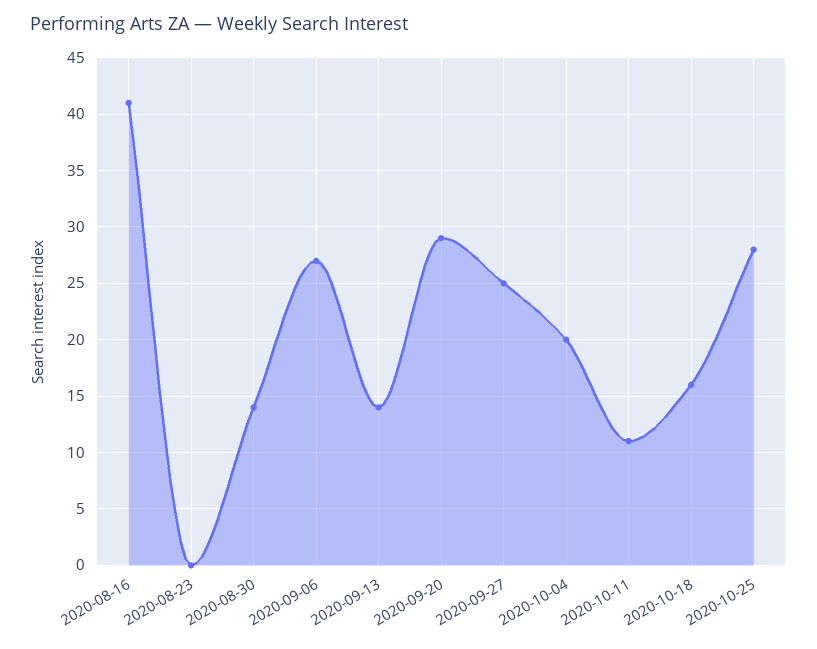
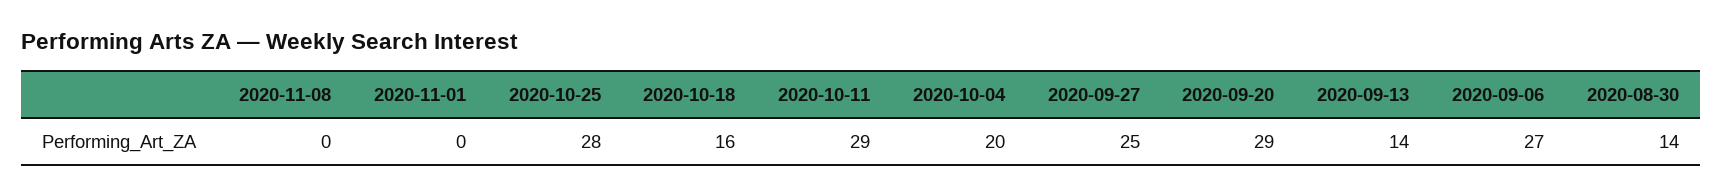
2020-08-16: 41 -> none
2020-08-23: 0 -> none
2020-10-11: 11 -> 29
2020-11-08: none -> 0
2020-11-01: none -> 0

